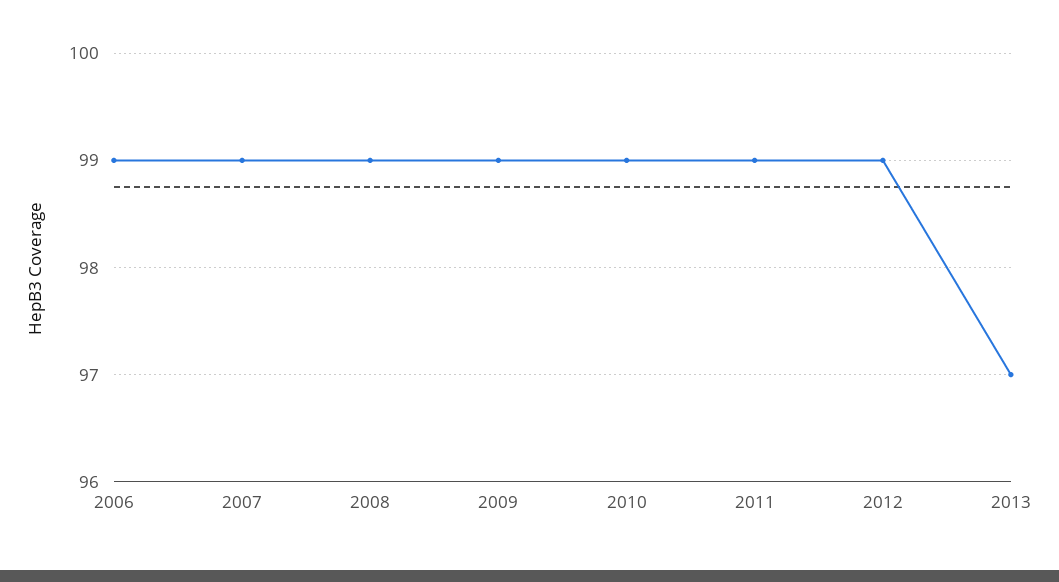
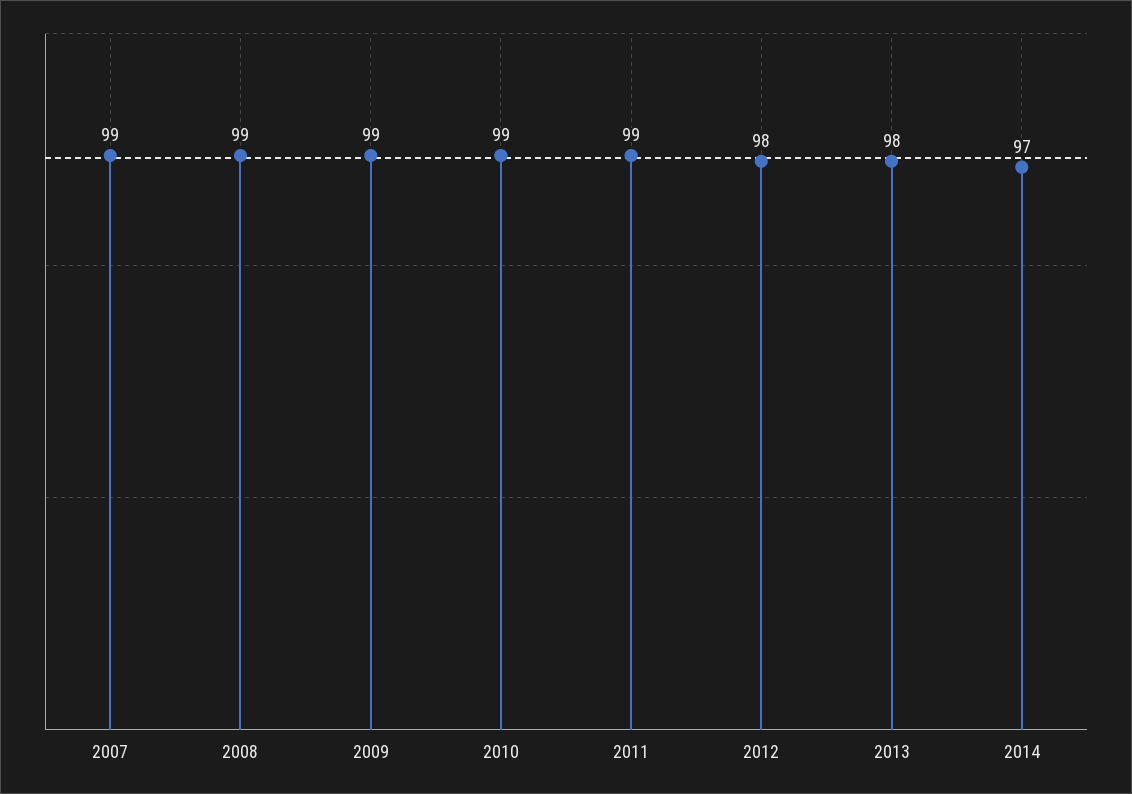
2006: 99 -> none
2012: 99 -> 98
2013: 97 -> 98
2014: none -> 97

